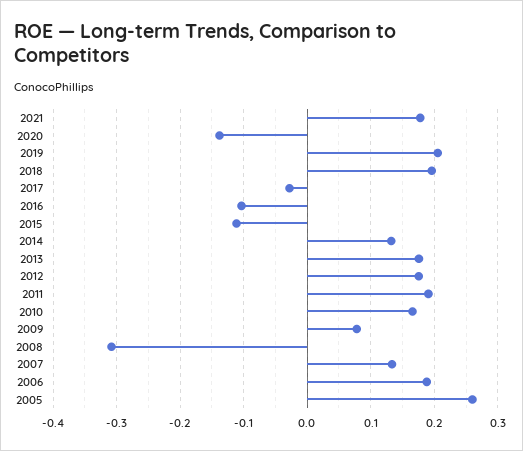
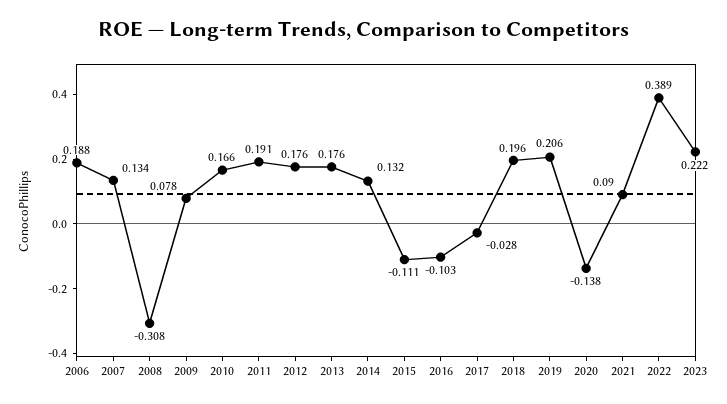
2021: 0.18 -> 0.09
2005: 0.26 -> none
2022: none -> 0.389
2023: none -> 0.222

